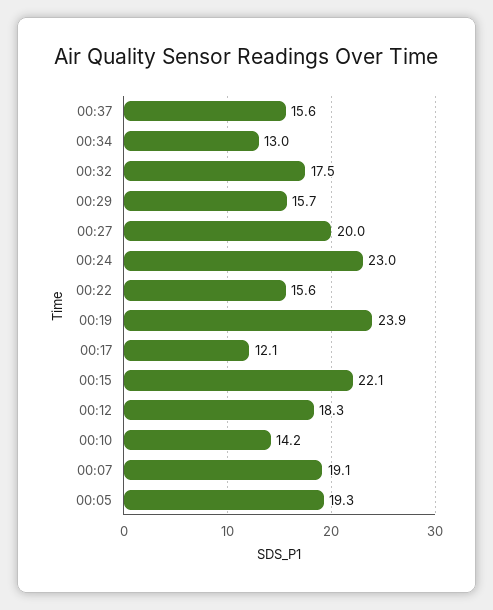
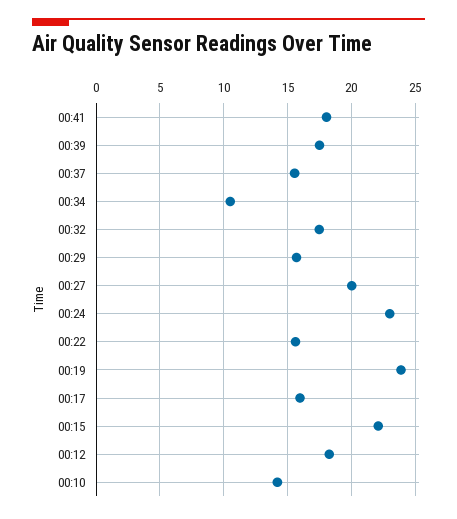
00:34: 13 -> 10.5
00:17: 12.1 -> 16
00:07: 19.1 -> none
00:05: 19.3 -> none
00:41: none -> 18
00:39: none -> 17.5

